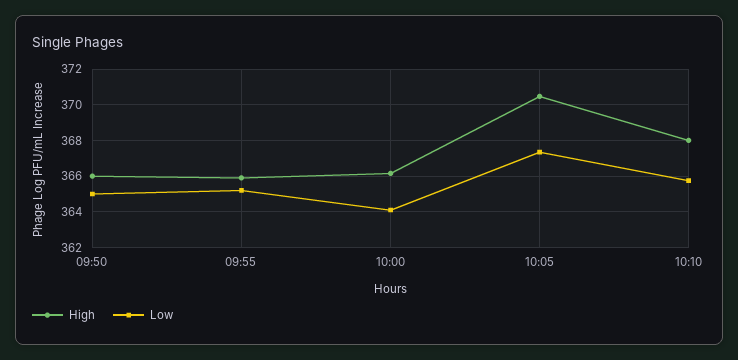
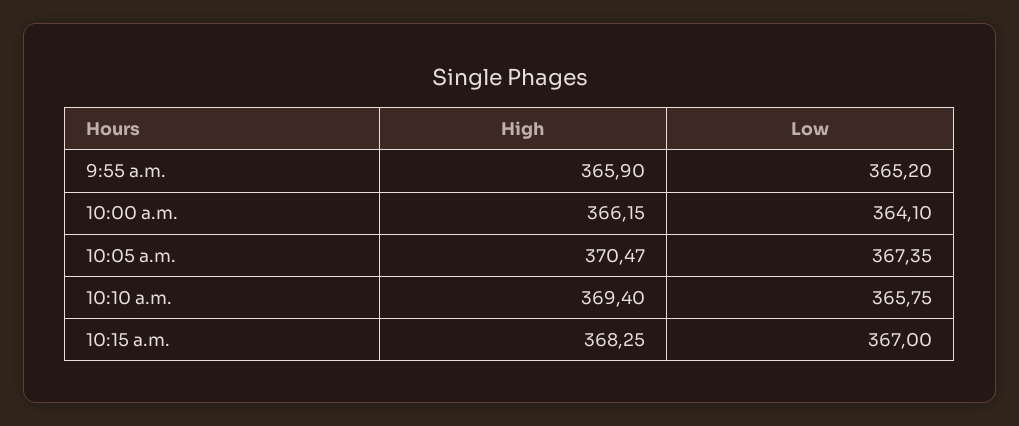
High, 09:50: 366 -> none
Low, 09:50: 365 -> none
High, 10:10: 368 -> 369.4
High, 10:15 a.m.: none -> 368.25
Low, 10:15 a.m.: none -> 367

